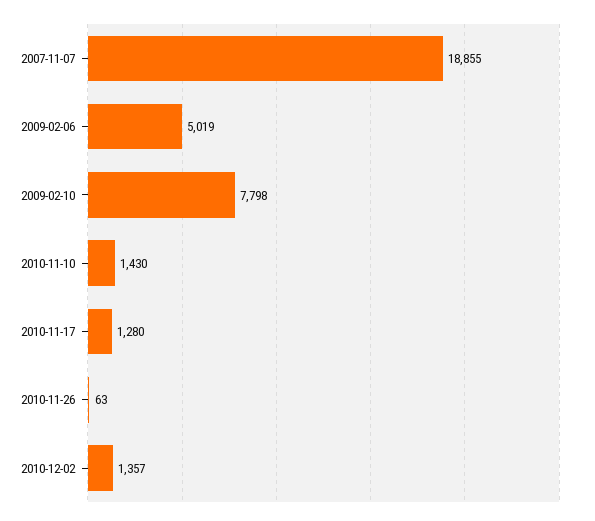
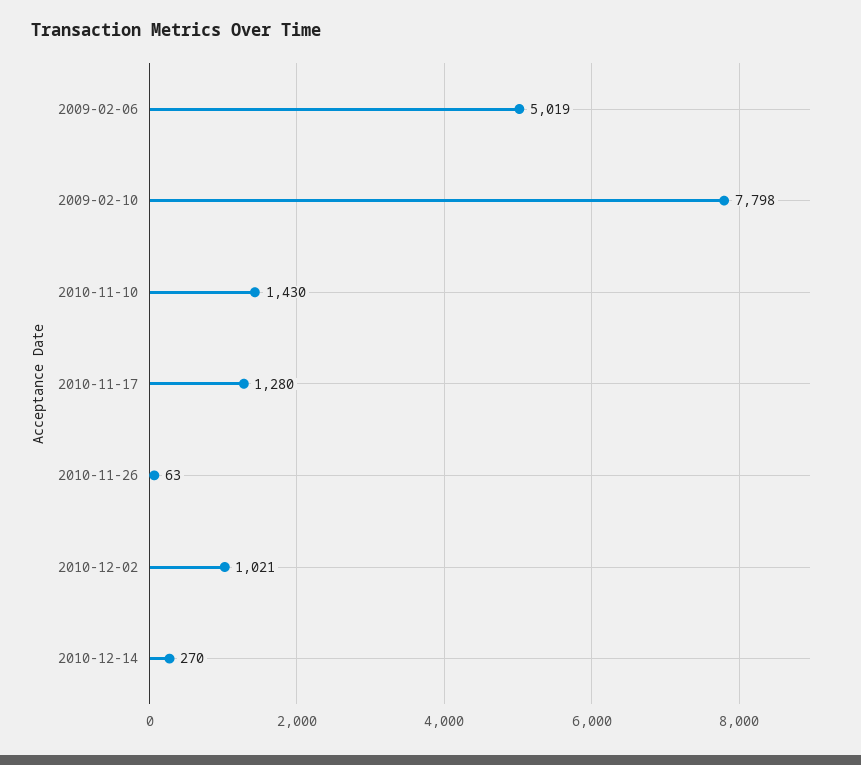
2007-11-07: 18855 -> none
2010-12-02: 1357 -> 1021
2010-12-14: none -> 270

